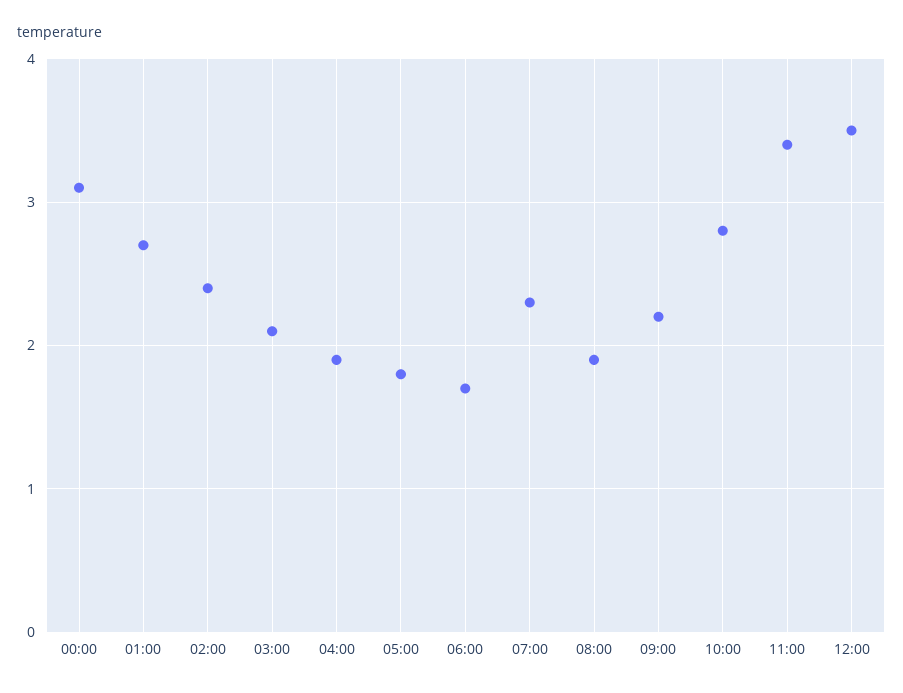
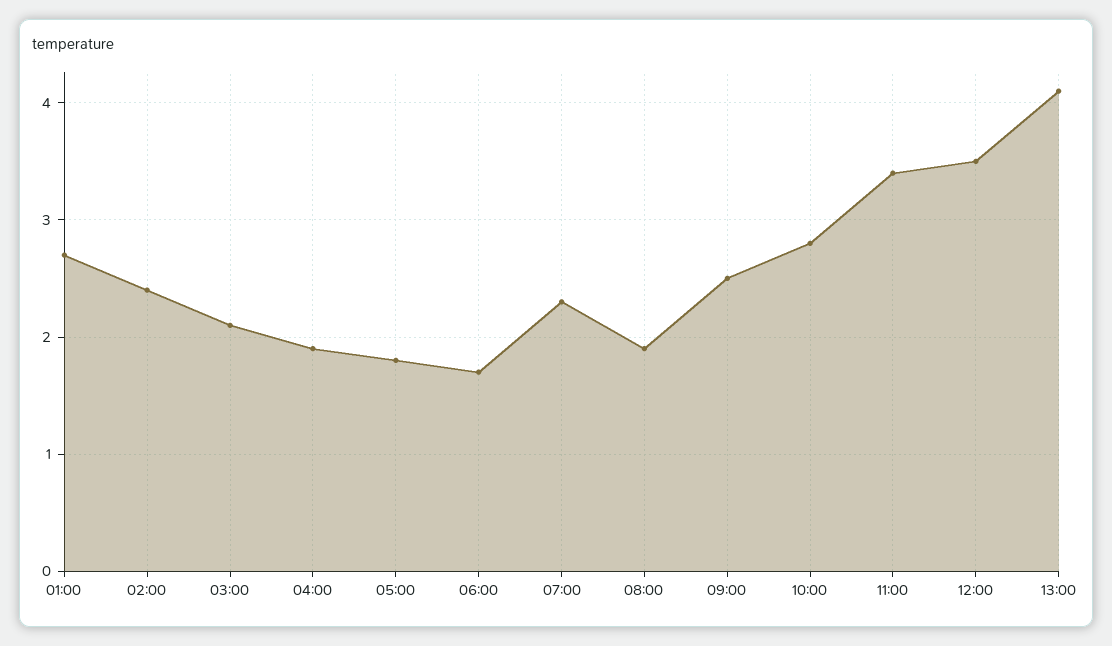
00:00: 3.1 -> none
09:00: 2.2 -> 2.5
13:00: none -> 4.1

